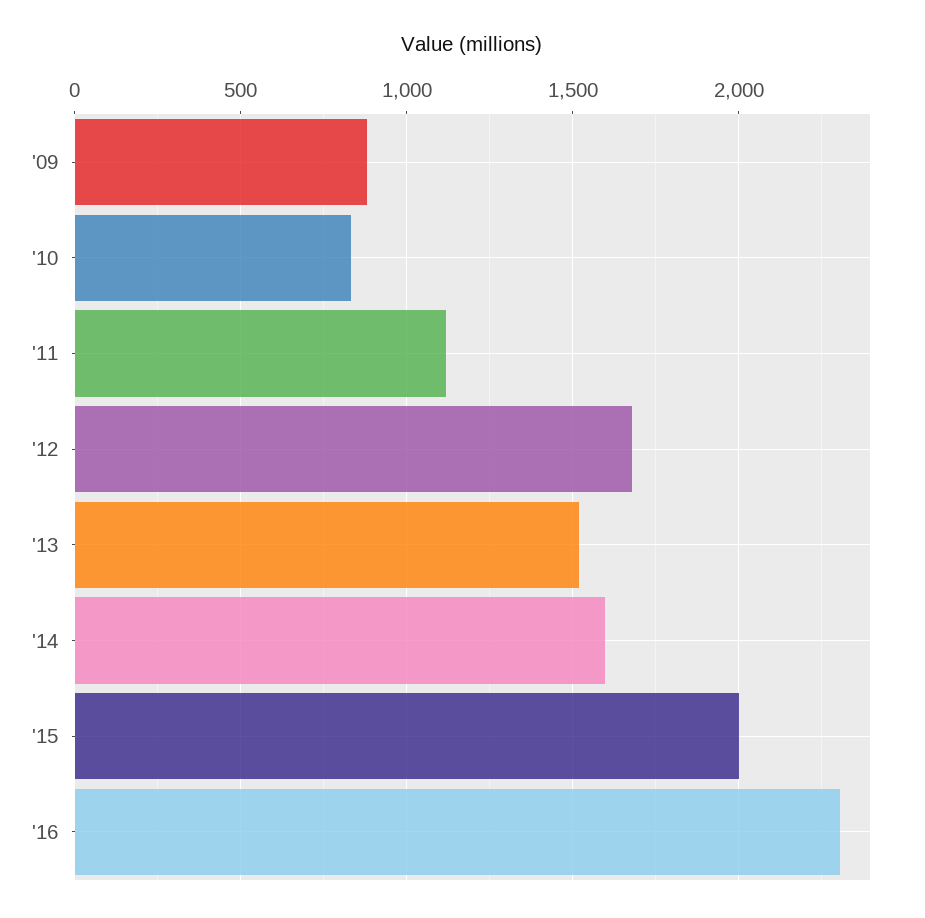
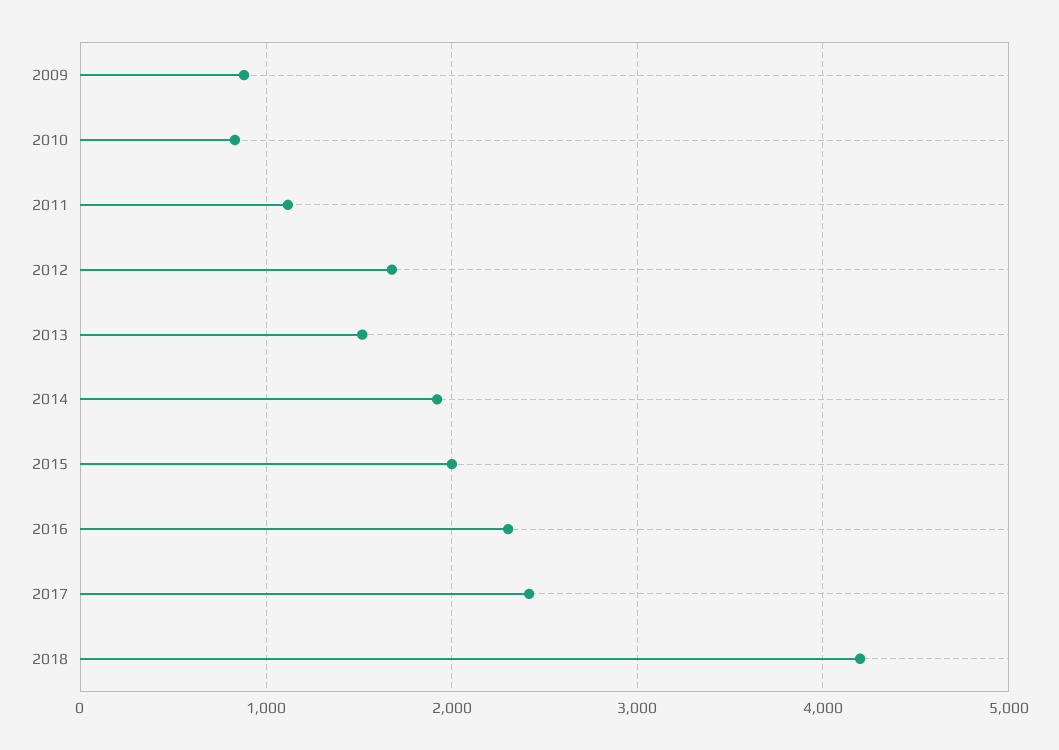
'14: 1600 -> 1900
2017: none -> 2400
2018: none -> 4200

